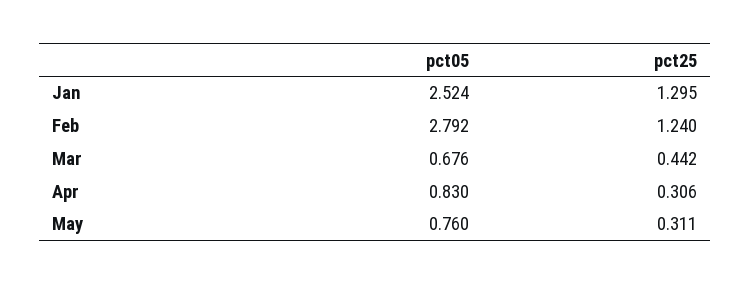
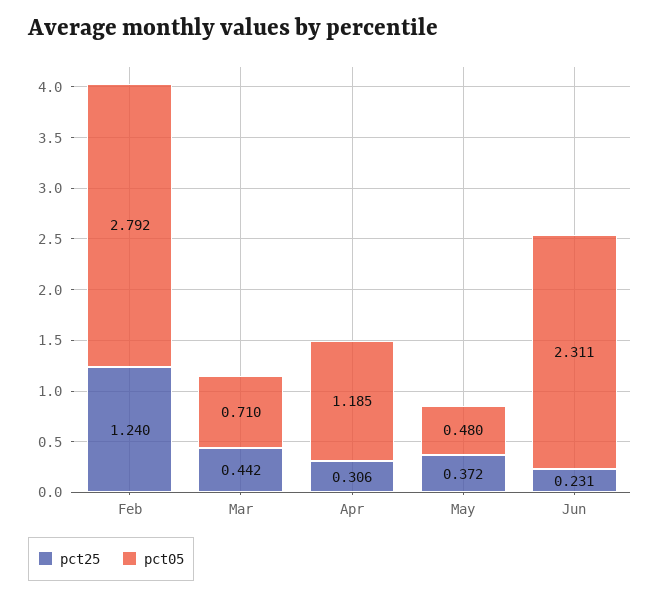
pct05, Jan: 2.524 -> none
pct25, Jan: 1.295 -> none
pct05, Mar: 0.676 -> 0.71
pct05, Apr: 0.83 -> 1.185
pct05, May: 0.76 -> 0.48
pct25, May: 0.311 -> 0.372
pct25, Jun: none -> 0.231
pct05, Jun: none -> 2.311

